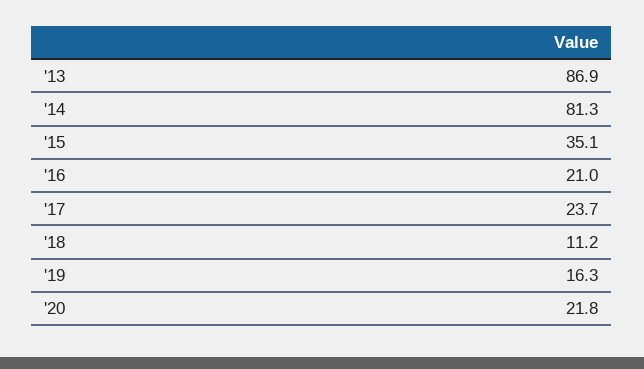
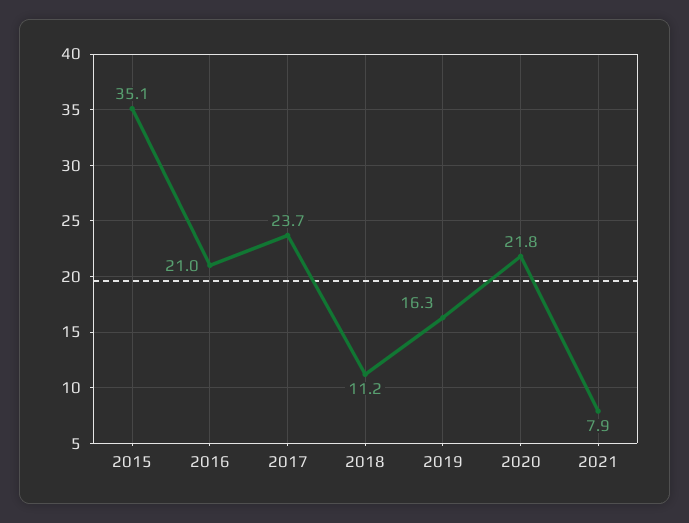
'13: 86.9 -> none
'14: 81.3 -> none
2021: none -> 7.9

